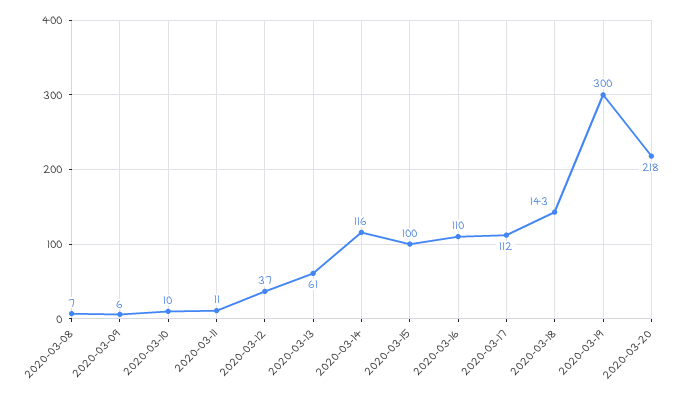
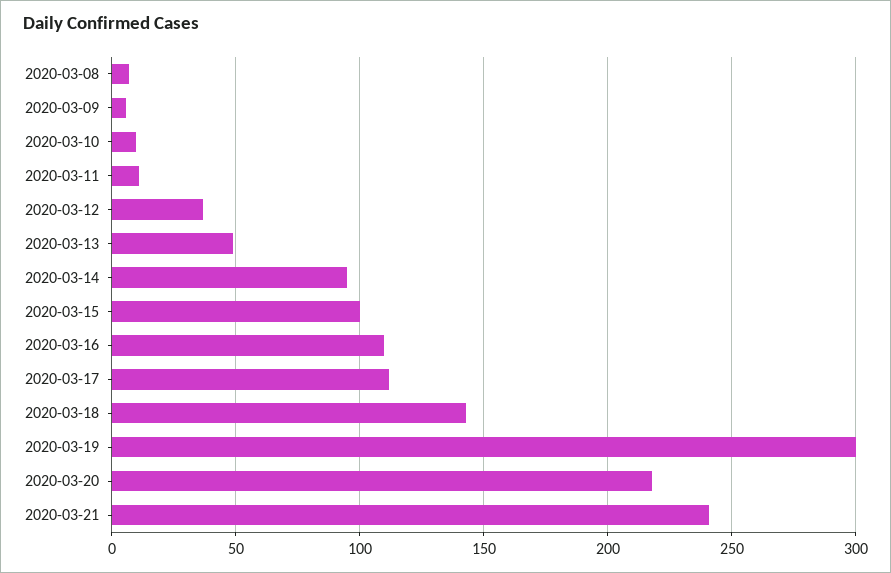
2020-03-13: 61 -> 50
2020-03-14: 116 -> 95
2020-03-21: none -> 240

